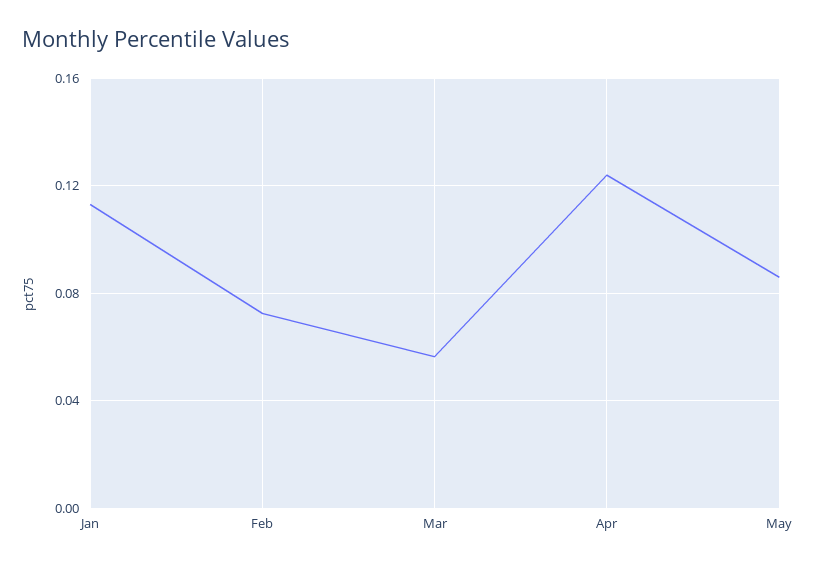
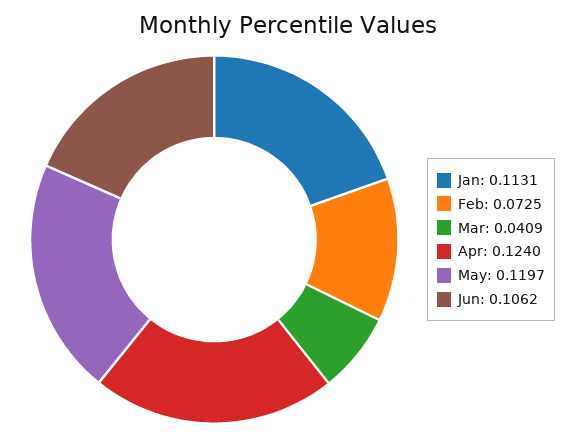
Mar: 0.055 -> 0.0409
May: 0.085 -> 0.1197
Jun: none -> 0.1062

